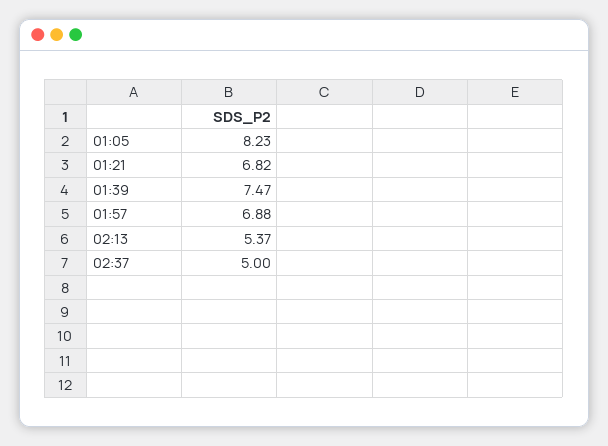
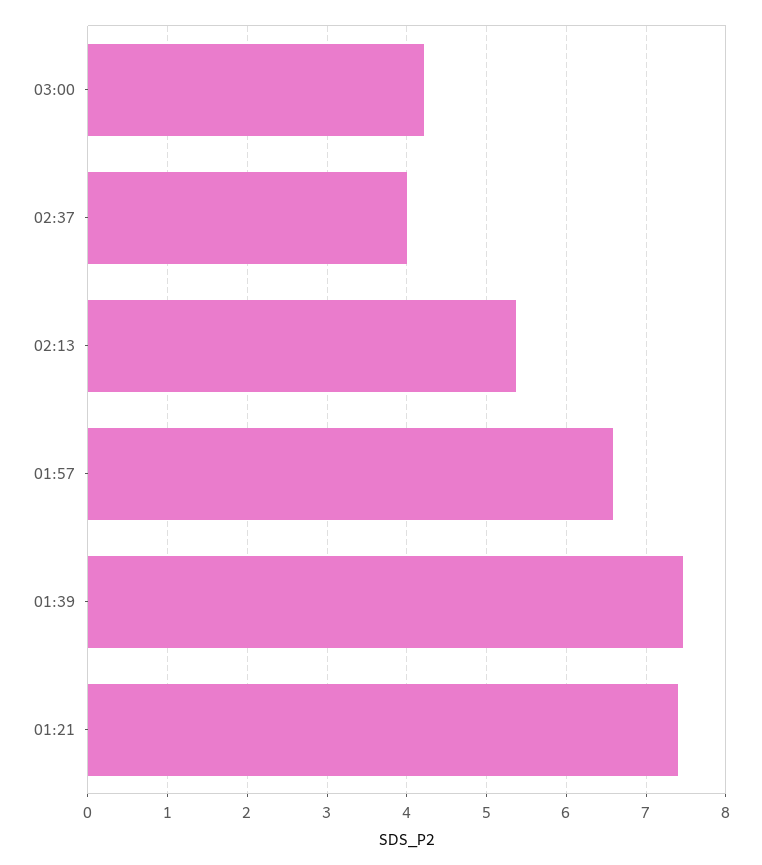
01:05: 8.23 -> none
01:21: 6.82 -> 7.4
01:57: 6.88 -> 6.6
02:37: 5 -> 4
03:00: none -> 4.2

